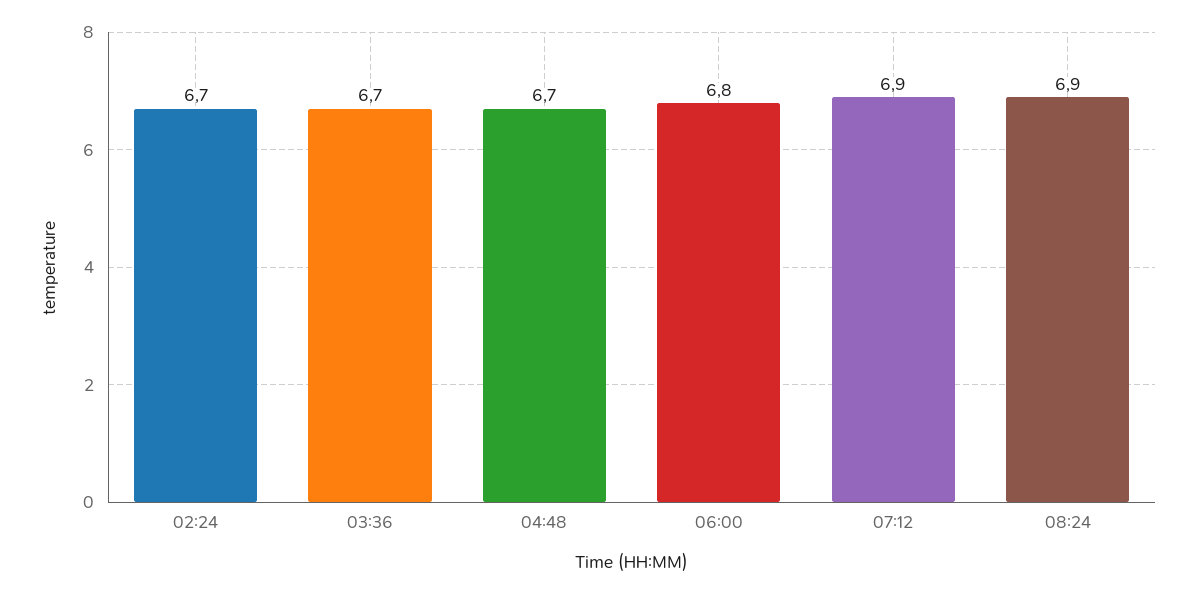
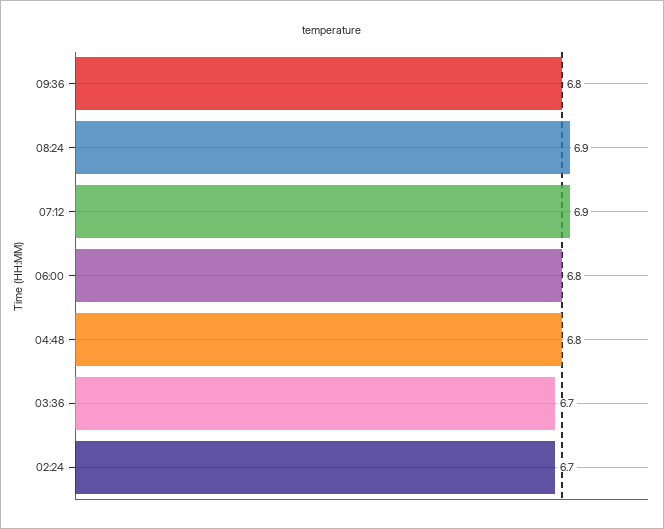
04:48: 6.7 -> 6.8
09:36: none -> 6.8

